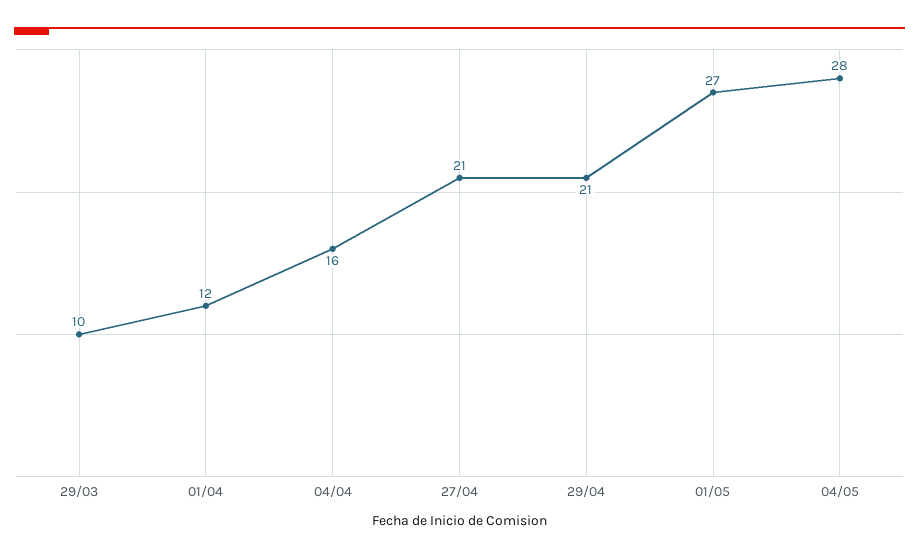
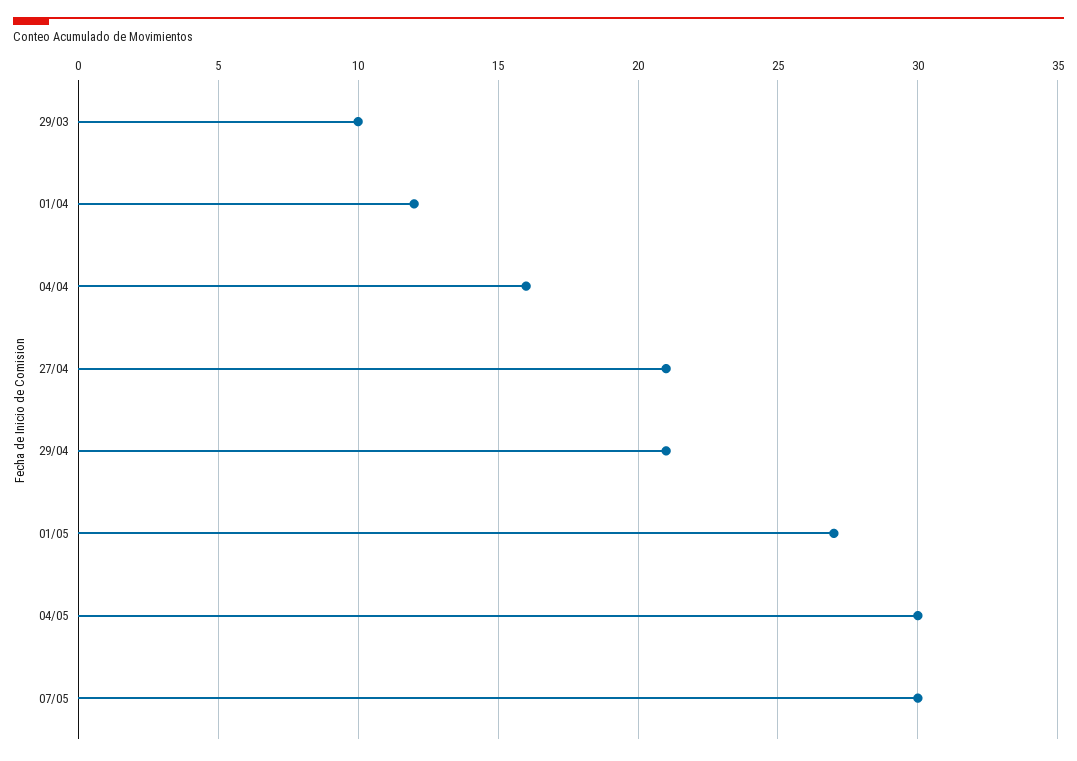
04/05: 28 -> 30
07/05: none -> 30

